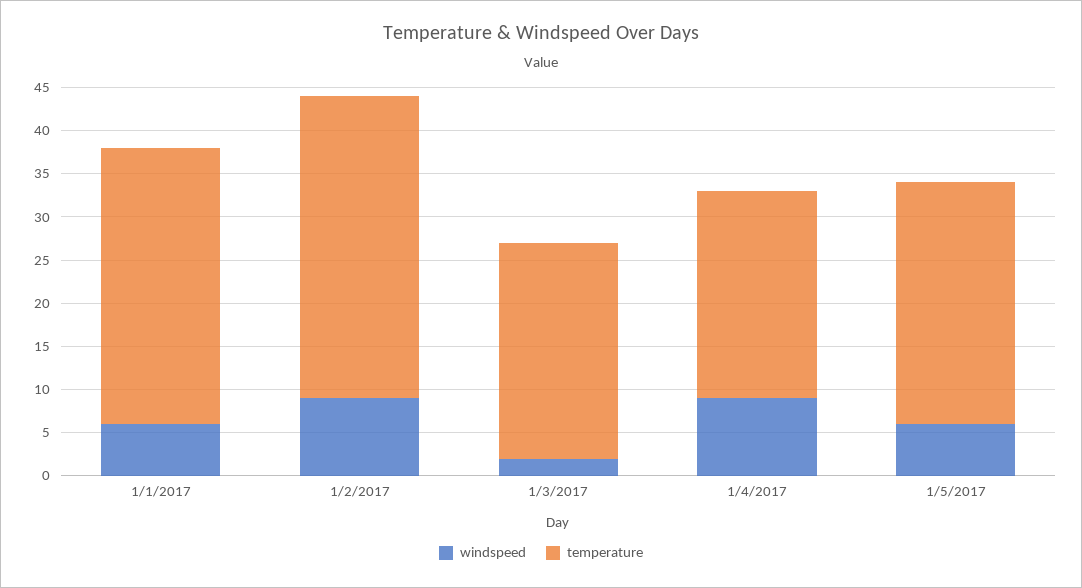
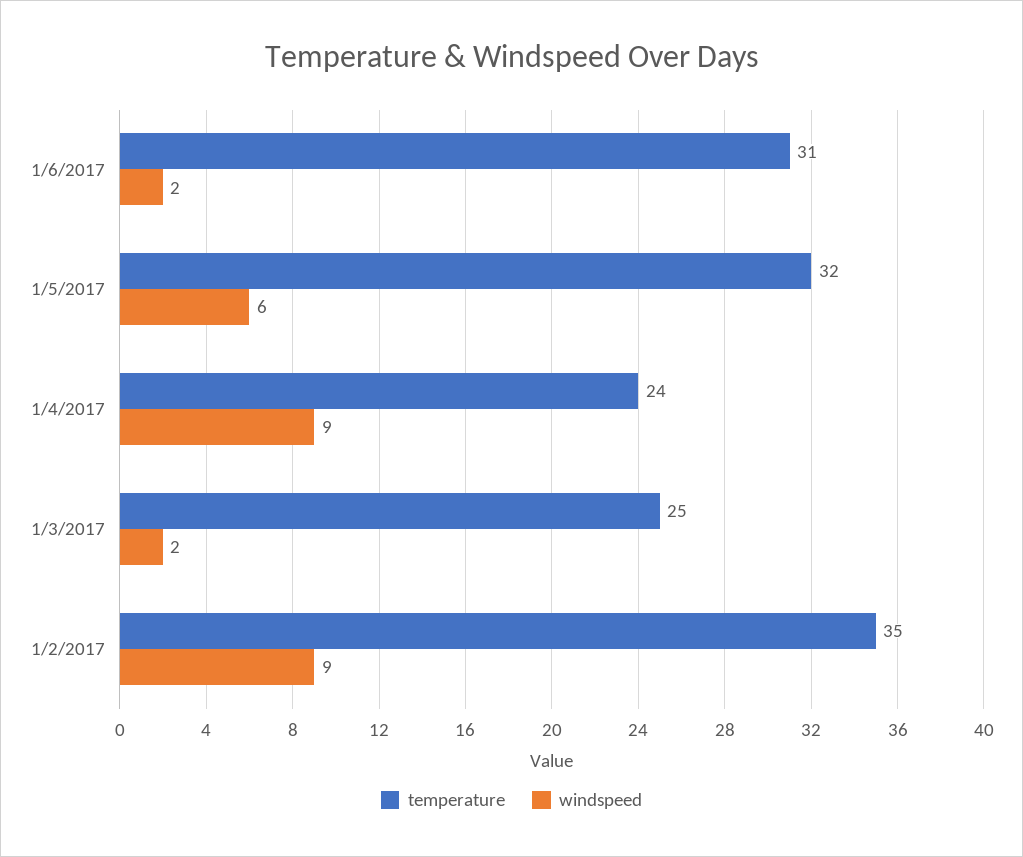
windspeed, 1/1/2017: 6 -> none
temperature, 1/1/2017: 32 -> none
temperature, 1/5/2017: 28 -> 32
temperature, 1/6/2017: none -> 31
windspeed, 1/6/2017: none -> 2

